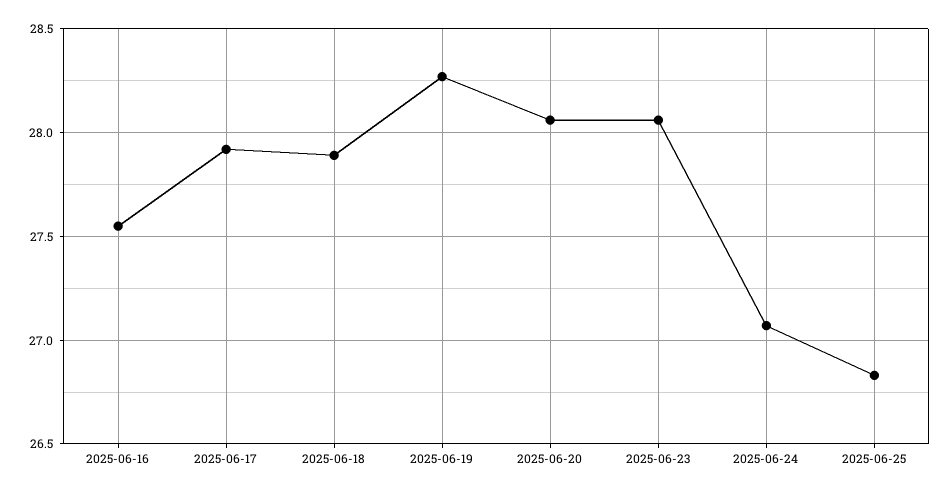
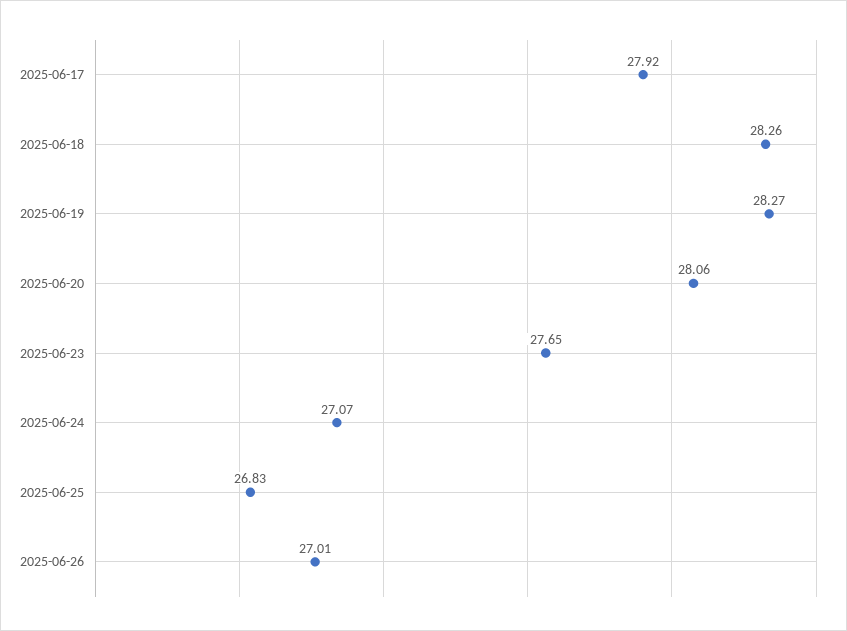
2025-06-16: 27.55 -> none
2025-06-18: 27.9 -> 28.26
2025-06-23: 28.05 -> 27.65
2025-06-26: none -> 27.01

